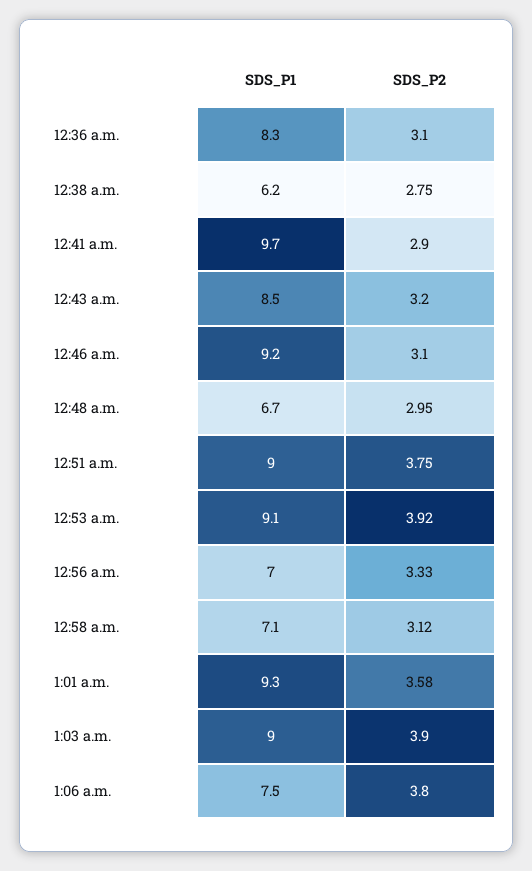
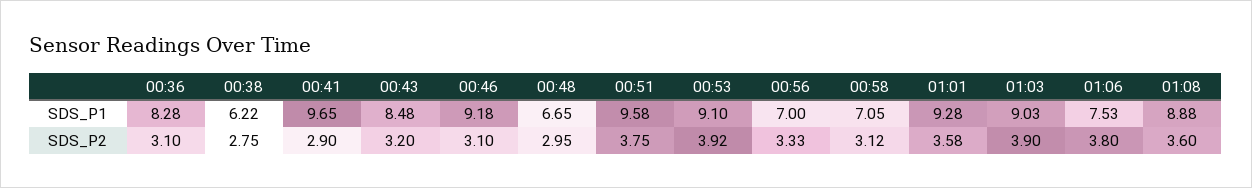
SDS_P1, 12:51 a.m.: 9 -> 9.58
SDS_P1, 01:08: none -> 8.88
SDS_P2, 01:08: none -> 3.6

